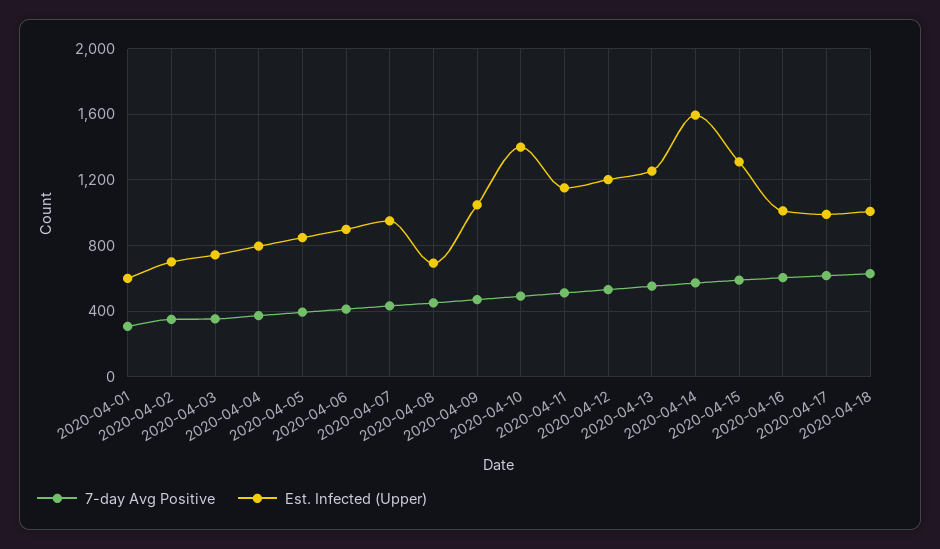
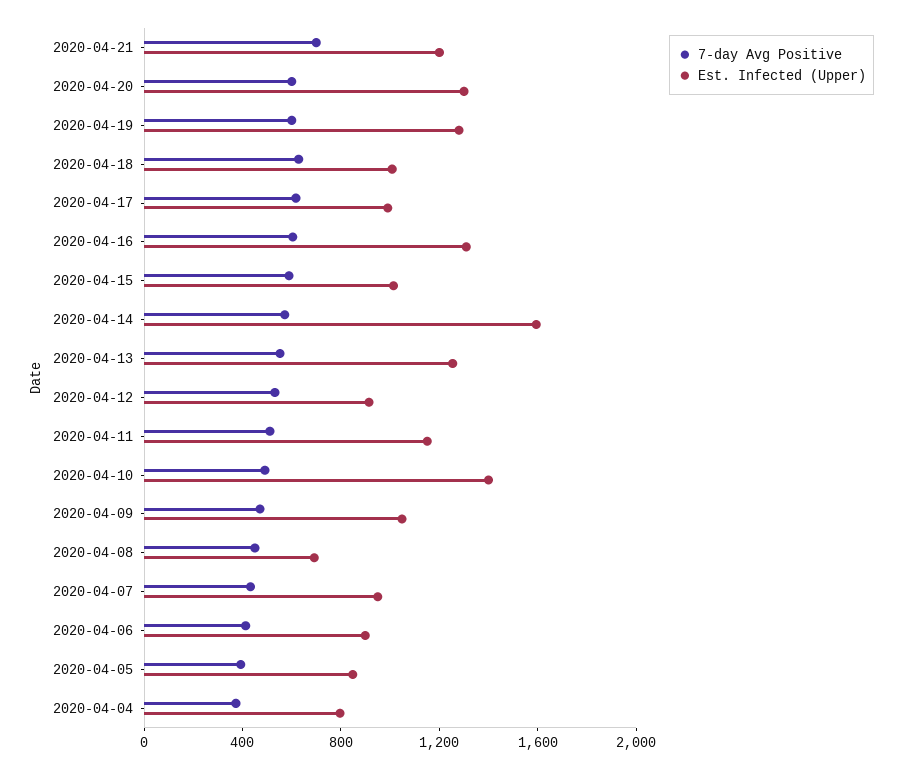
7-day Avg Positive, 2020-04-01: 300 -> none
Est. Infected (Upper), 2020-04-01: 600 -> none
7-day Avg Positive, 2020-04-02: 350 -> none
Est. Infected (Upper), 2020-04-02: 700 -> none
7-day Avg Positive, 2020-04-03: 350 -> none
Est. Infected (Upper), 2020-04-03: 750 -> none
Est. Infected (Upper), 2020-04-12: 1200 -> 900
Est. Infected (Upper), 2020-04-15: 1300 -> 1000
Est. Infected (Upper), 2020-04-16: 1000 -> 1300
7-day Avg Positive, 2020-04-21: none -> 700
Est. Infected (Upper), 2020-04-21: none -> 1200
7-day Avg Positive, 2020-04-20: none -> 600
Est. Infected (Upper), 2020-04-20: none -> 1300
7-day Avg Positive, 2020-04-19: none -> 600
Est. Infected (Upper), 2020-04-19: none -> 1300

